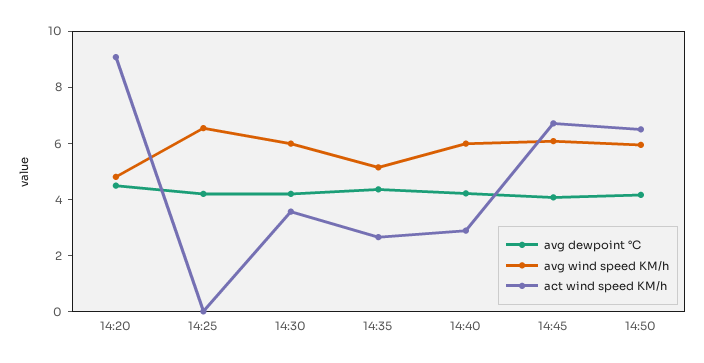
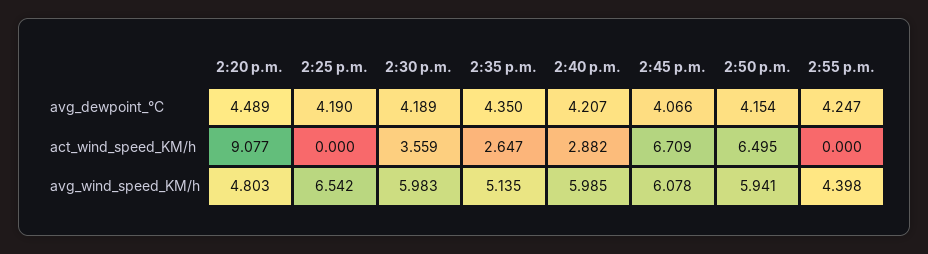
avg dewpoint °C, 2:55 p.m.: none -> 4.247
act wind speed KM/h, 2:55 p.m.: none -> 0
avg wind speed KM/h, 2:55 p.m.: none -> 4.398

